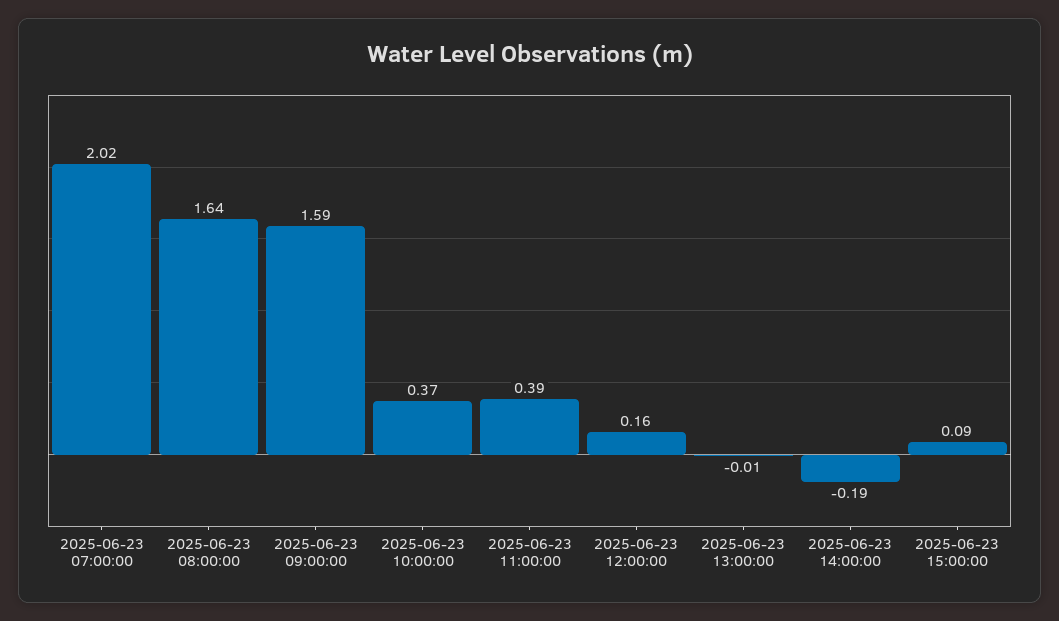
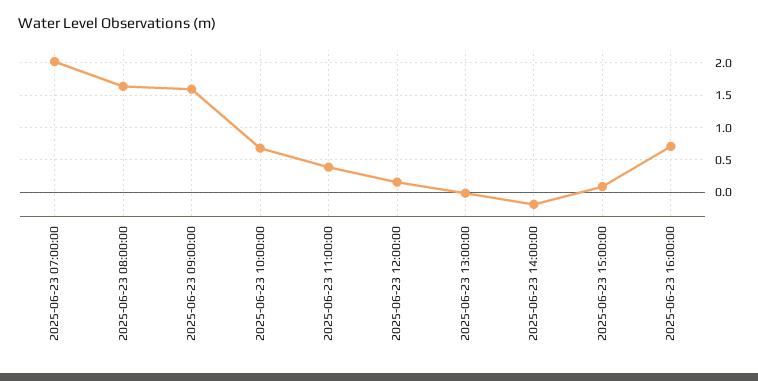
2025-06-23 10:00:00: 0.37 -> 0.7
2025-06-23 16:00:00: none -> 0.7

